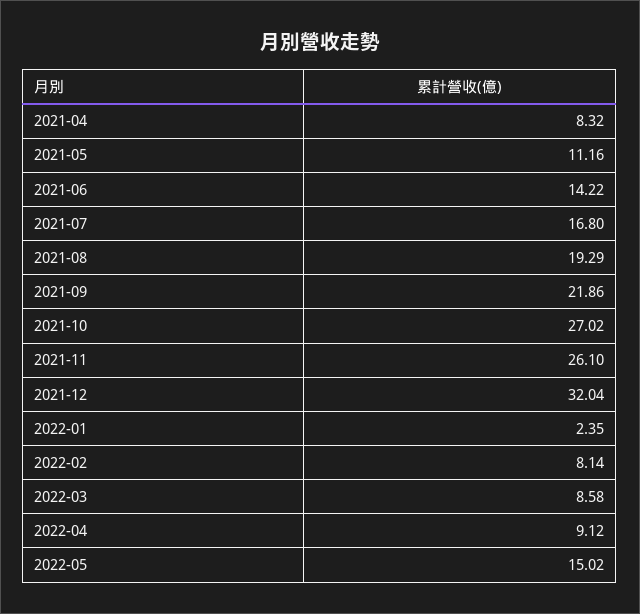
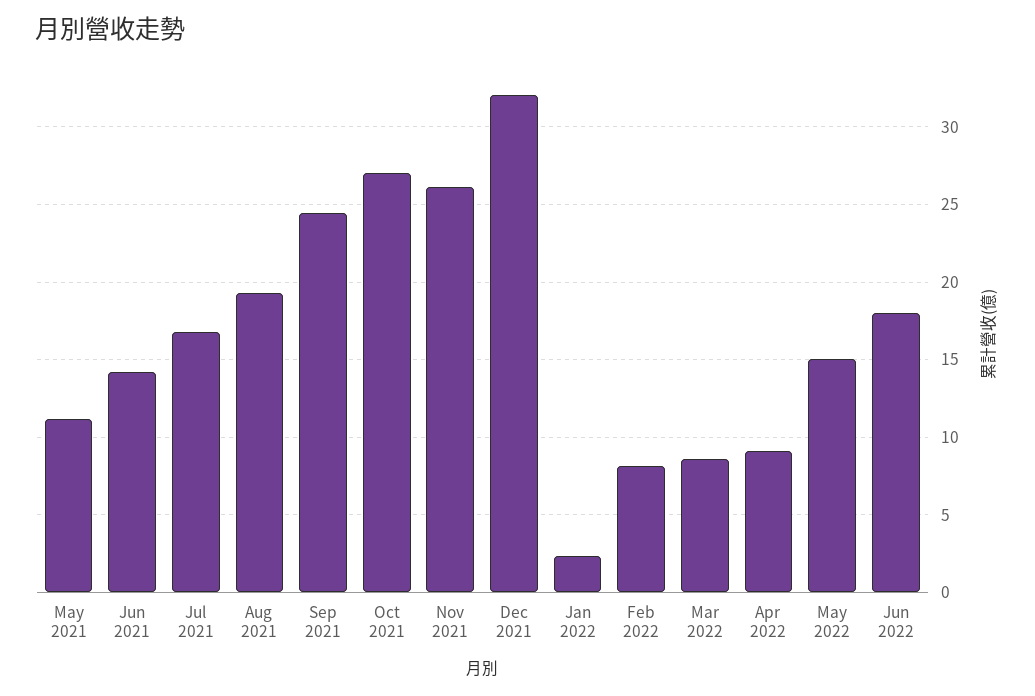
2021-04: 8.32 -> none
2021-09: 21.86 -> 24.5
Jun 2022: none -> 18

